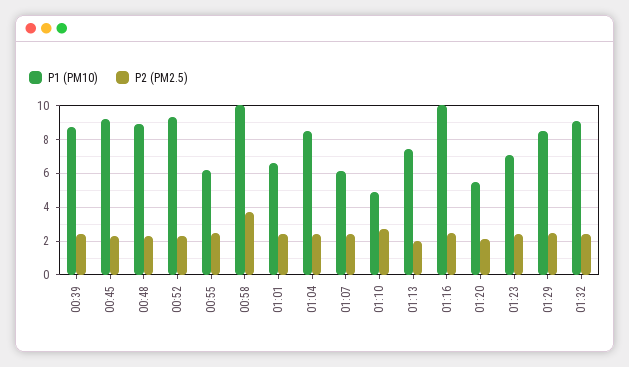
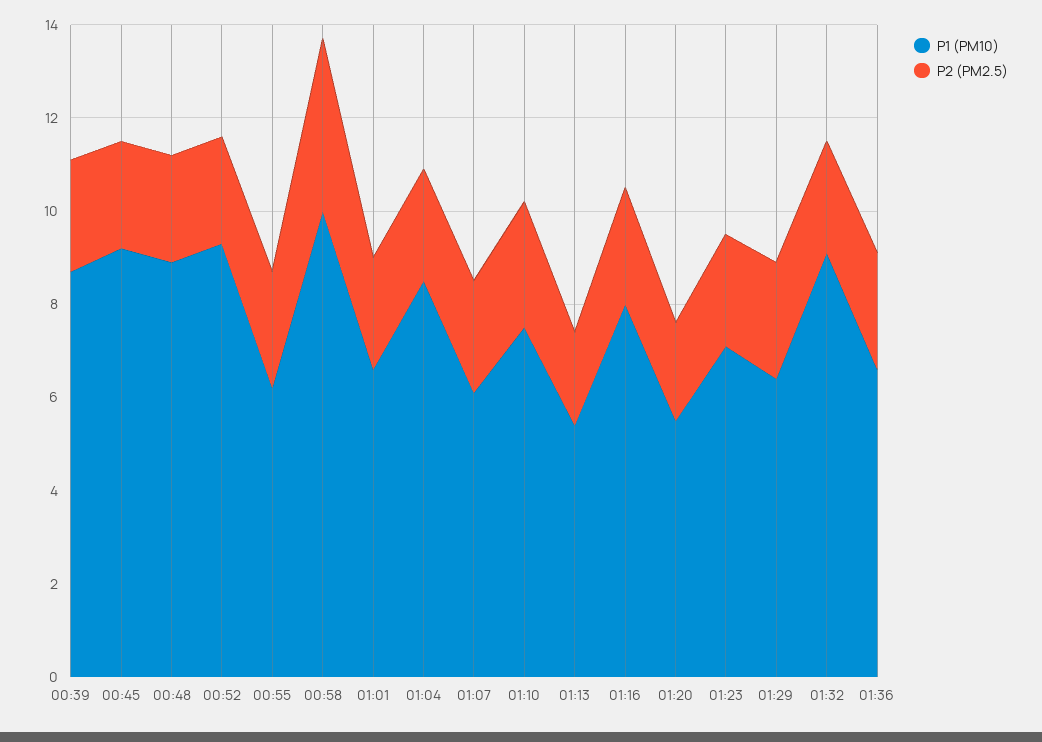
P1 (PM10), 01:10: 5 -> 7.5
P1 (PM10), 01:13: 7.5 -> 5.5
P1 (PM10), 01:16: 10 -> 8
P1 (PM10), 01:29: 8.5 -> 6.5
P1 (PM10), 01:36: none -> 6.5
P2 (PM2.5), 01:36: none -> 2.5

